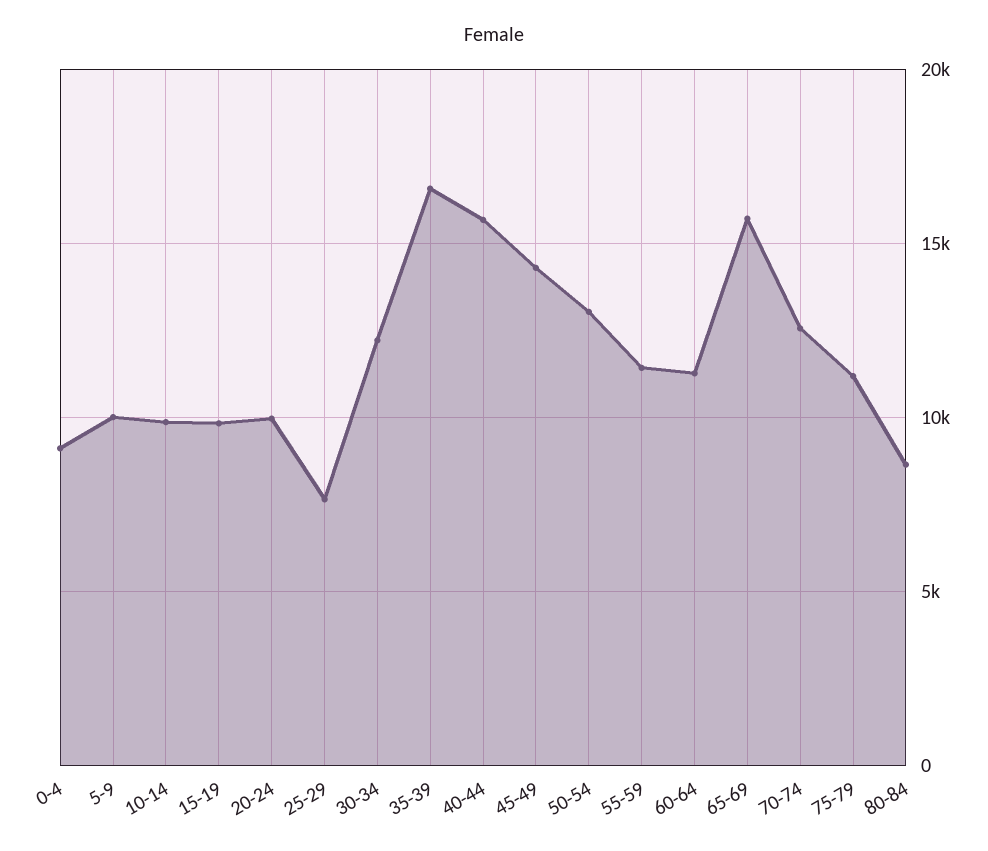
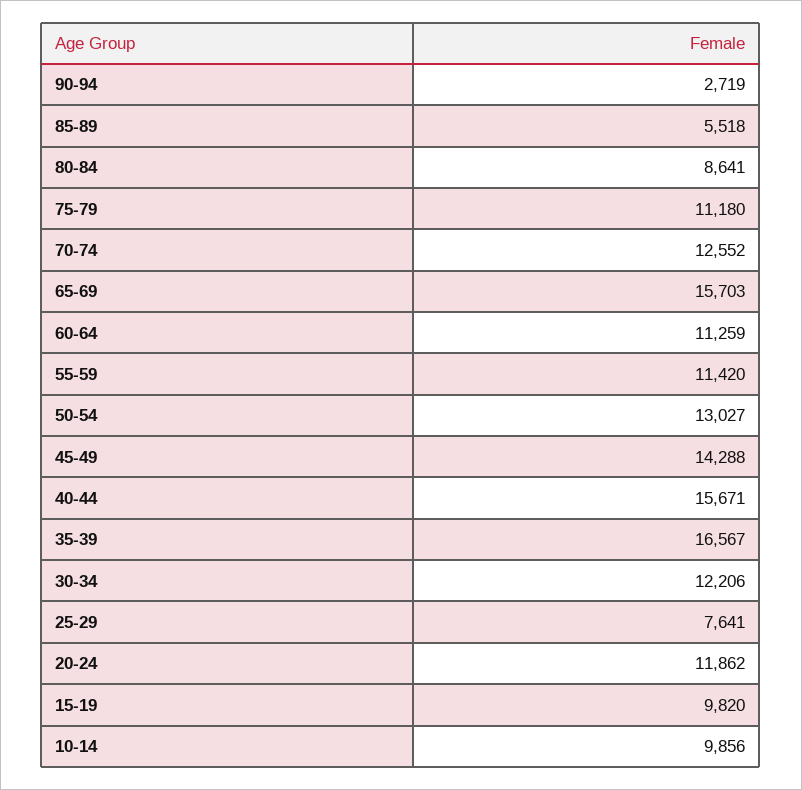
0-4: 9000 -> none
5-9: 10000 -> none
20-24: 10000 -> 11862
90-94: none -> 2719
85-89: none -> 5518

